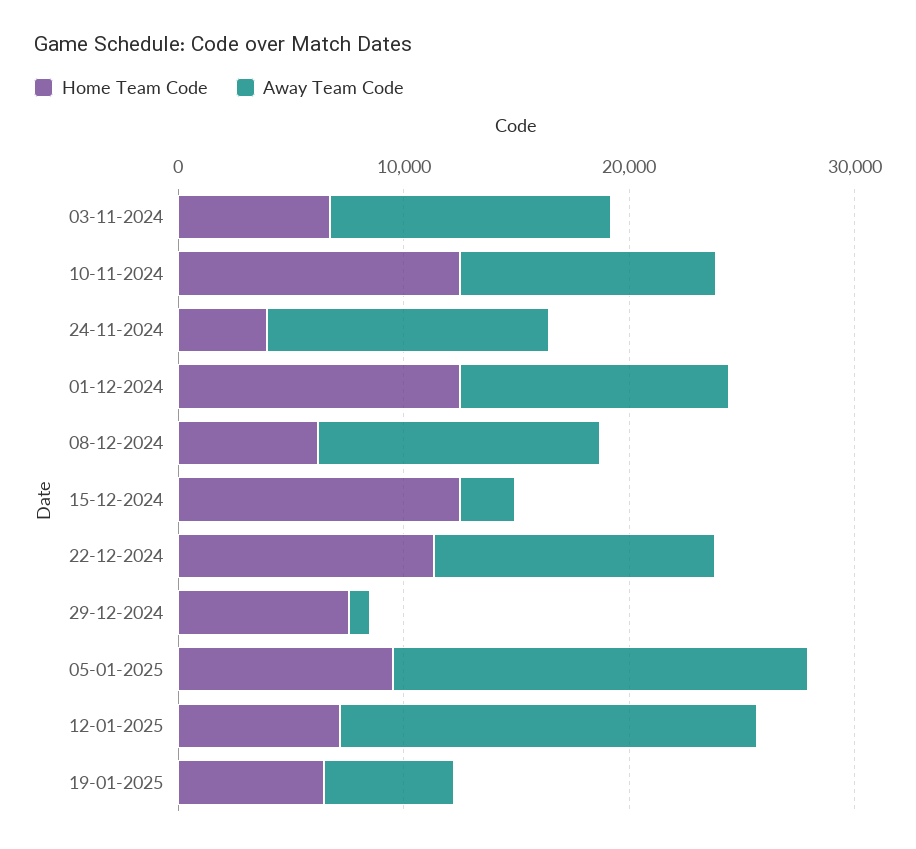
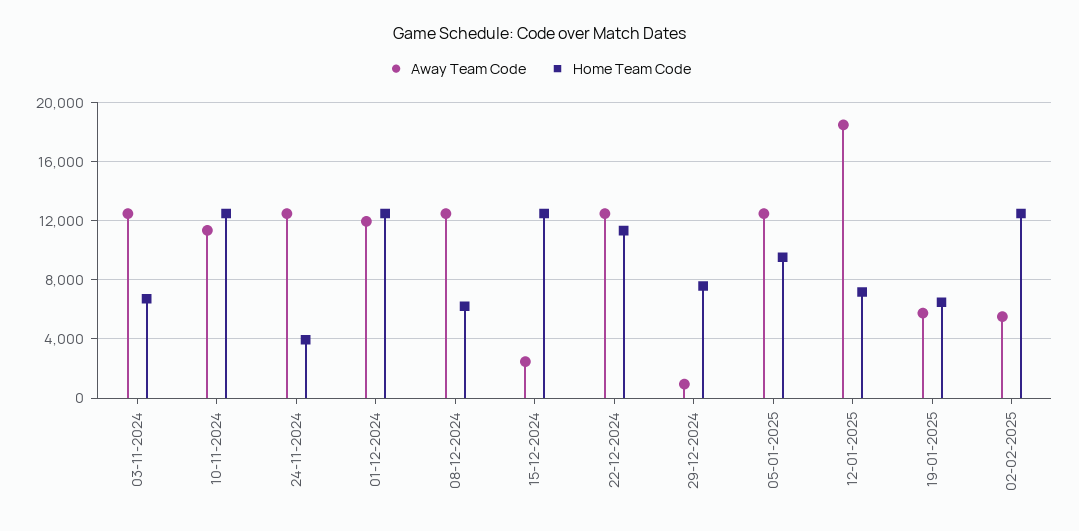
Away Team Code, 05-01-2025: 18000 -> 12500
Away Team Code, 02-02-2025: none -> 5500
Home Team Code, 02-02-2025: none -> 12500

